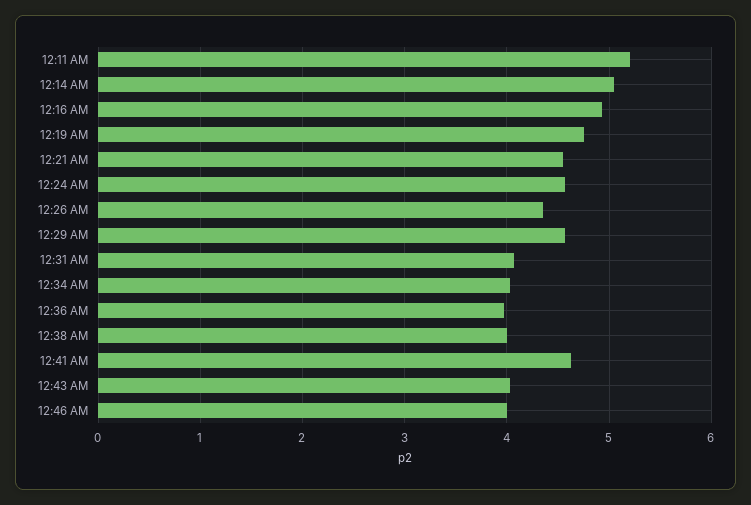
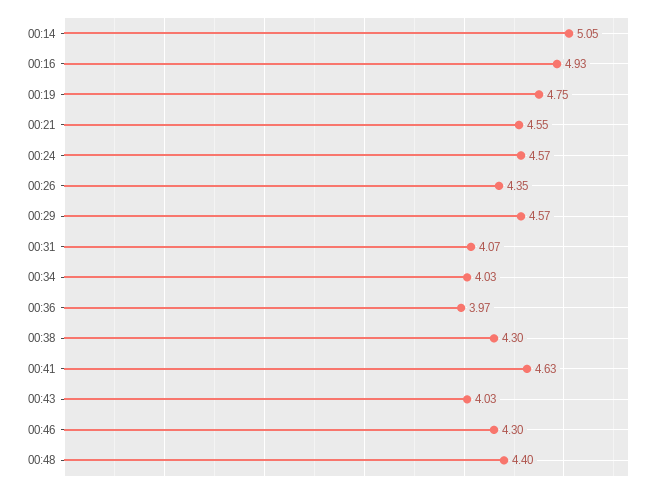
12:11 AM: 5.2 -> none
12:38 AM: 4 -> 4.3
12:46 AM: 4 -> 4.3
00:48: none -> 4.4

